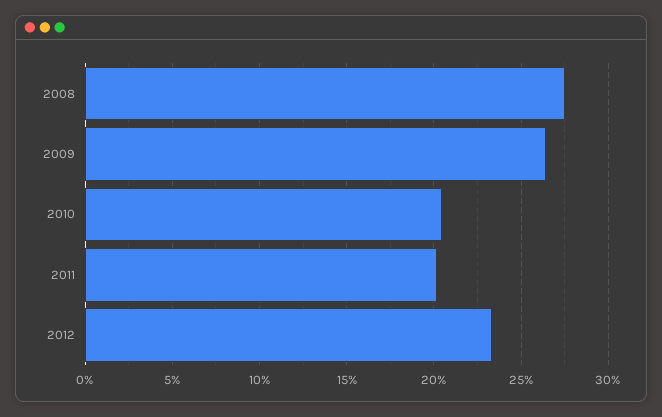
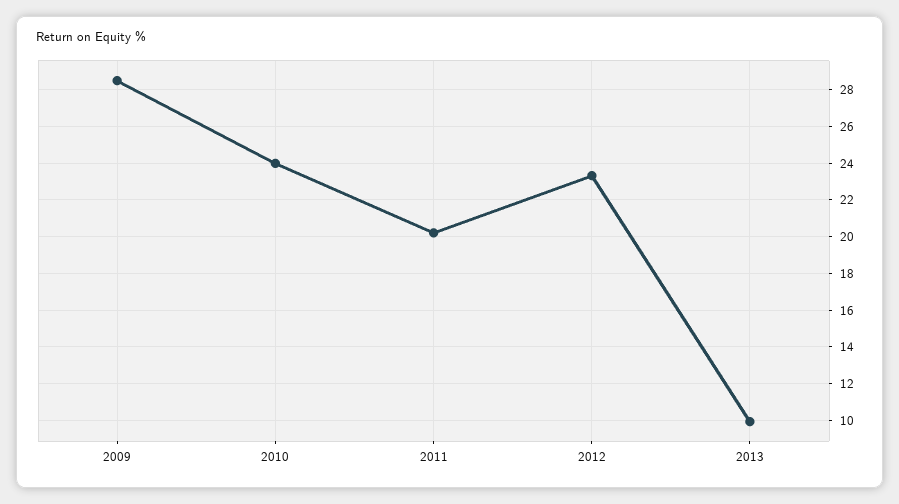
2008: 27.5 -> none
2009: 26.5 -> 28.5
2010: 20.5 -> 24
2013: none -> 10

